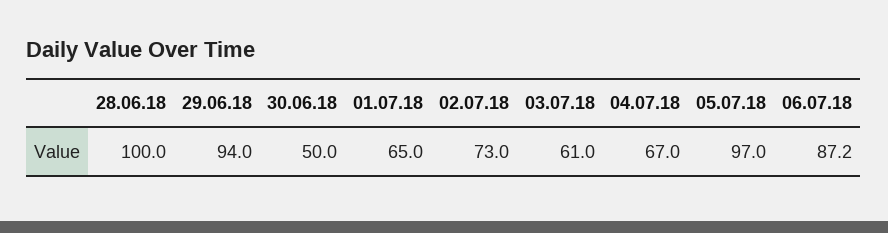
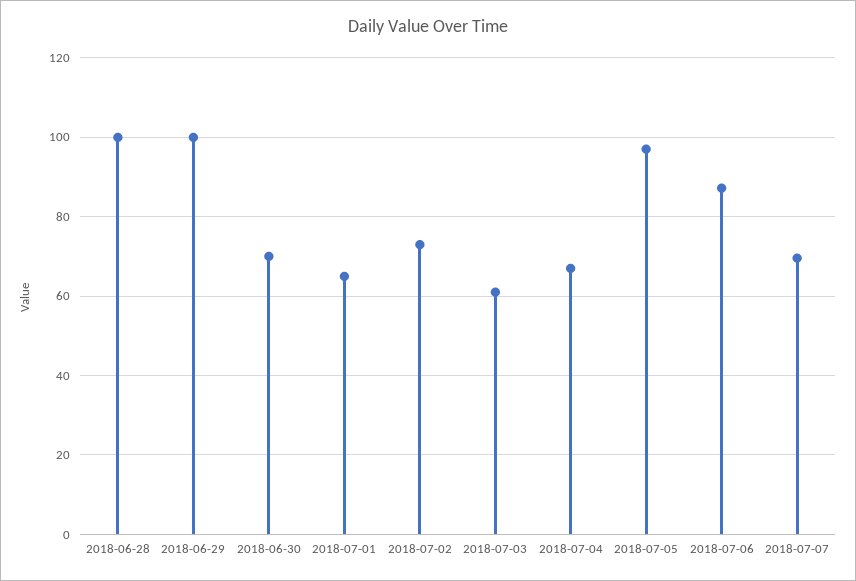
29.06.18: 94 -> 100
30.06.18: 50 -> 70
2018-07-07: none -> 70

